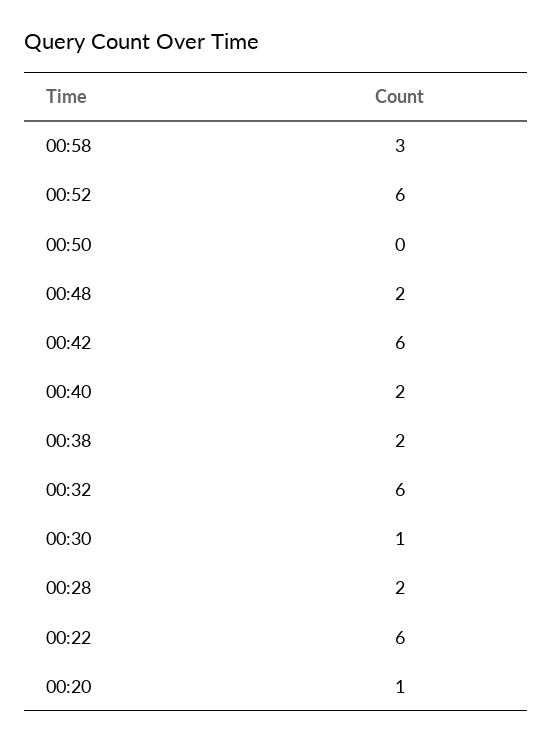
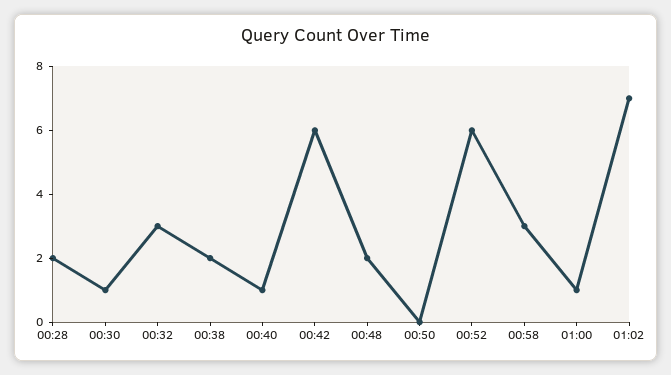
00:40: 2 -> 1
00:32: 6 -> 3
00:22: 6 -> none
00:20: 1 -> none
01:00: none -> 1
01:02: none -> 7

